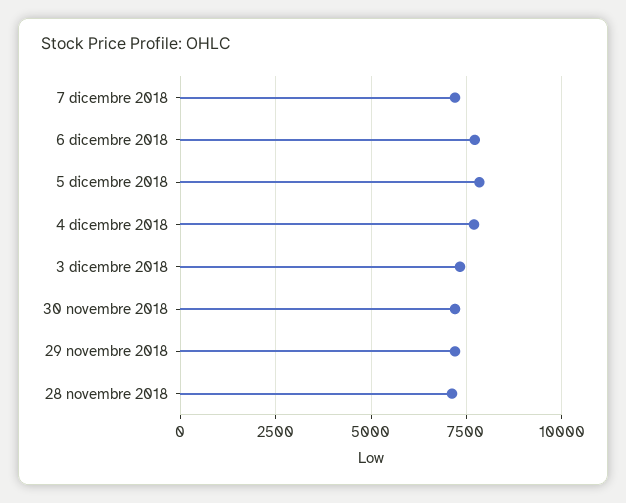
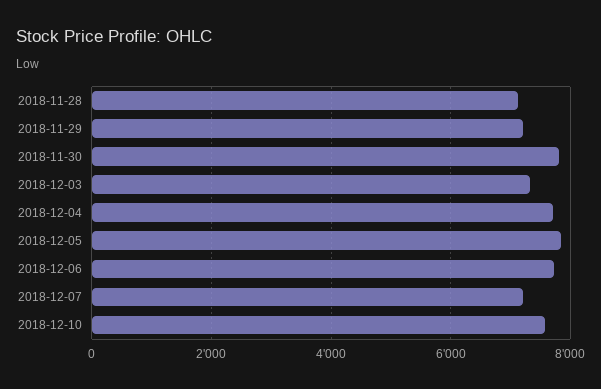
30 novembre 2018: 7250 -> 7800
2018-12-10: none -> 7600

